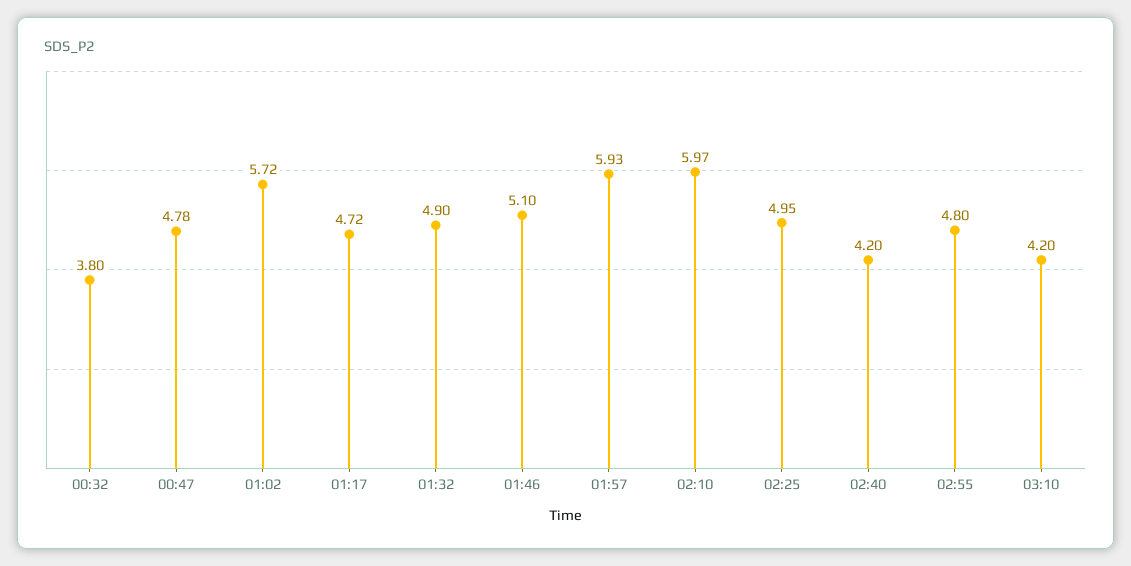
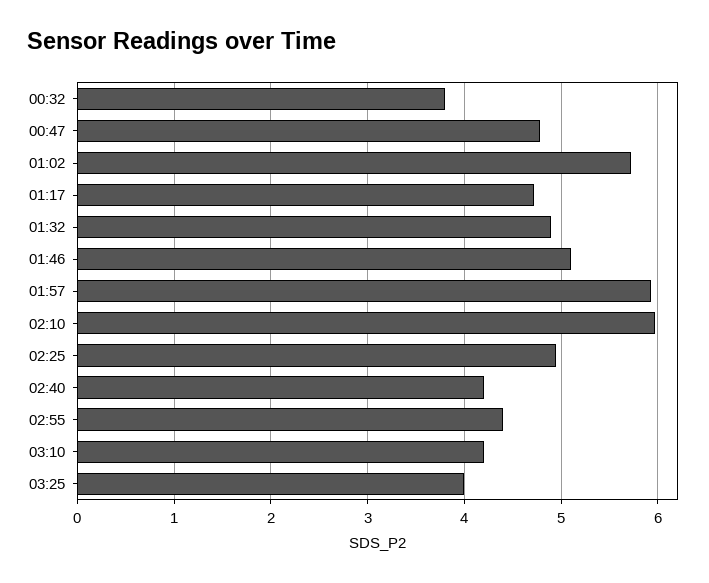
02:55: 4.8 -> 4.4
03:25: none -> 4

